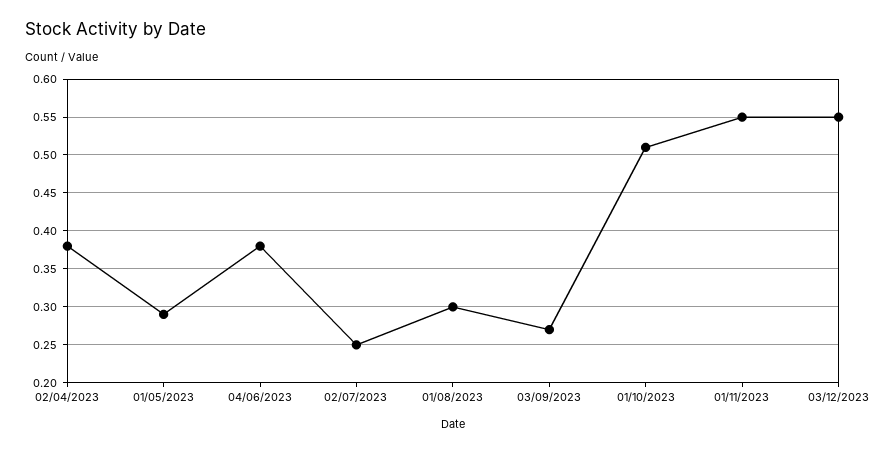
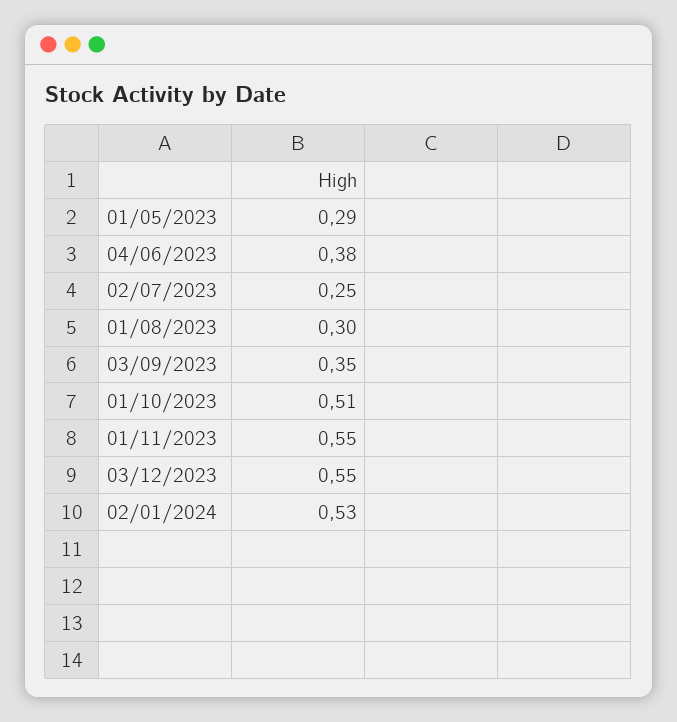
02/04/2023: 0.38 -> none
03/09/2023: 0.27 -> 0.35
02/01/2024: none -> 0.53

